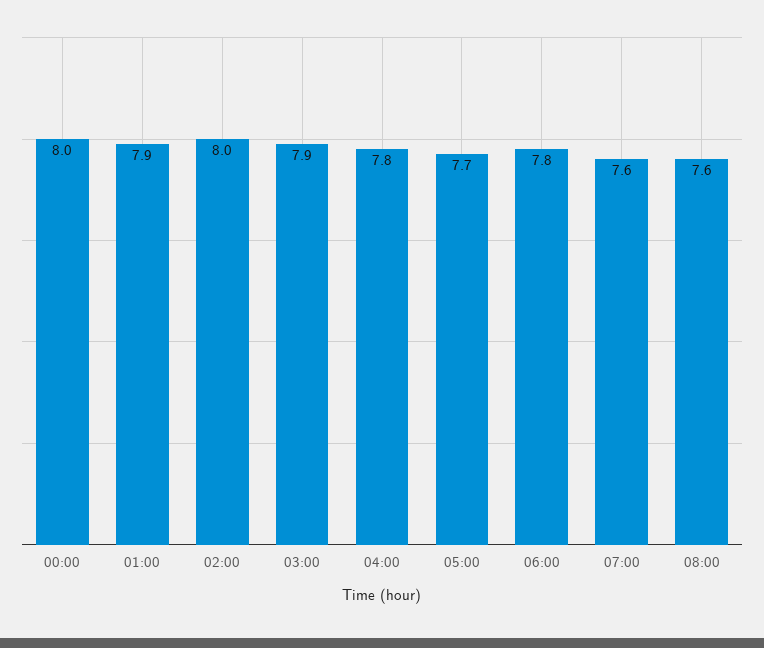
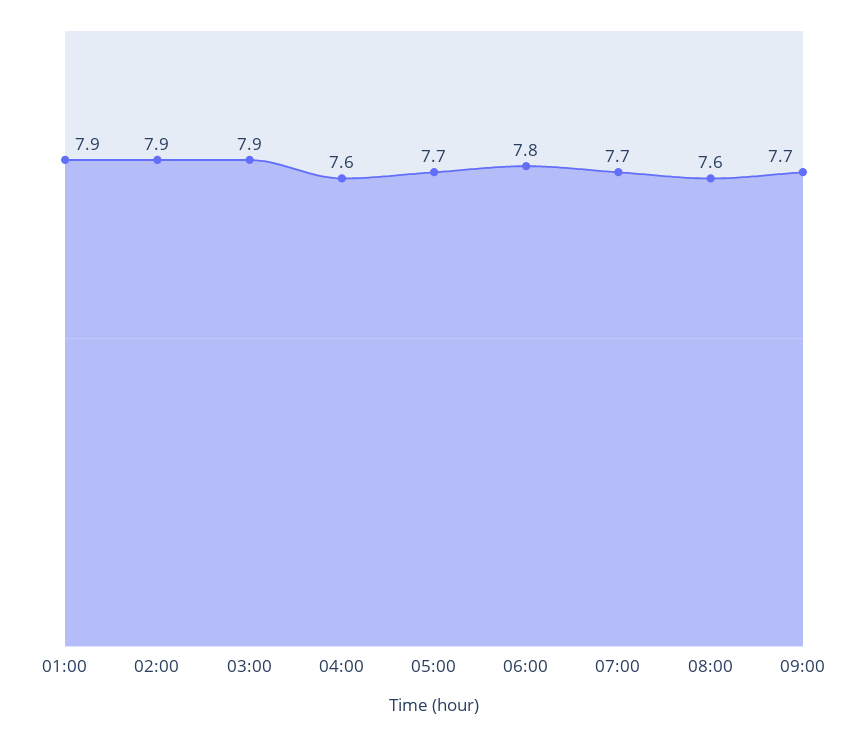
00:00: 8 -> none
02:00: 8 -> 7.9
04:00: 7.8 -> 7.6
07:00: 7.6 -> 7.7
09:00: none -> 7.7

